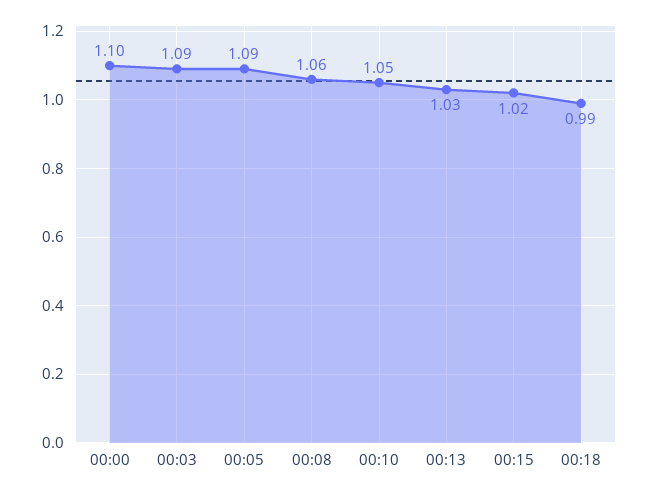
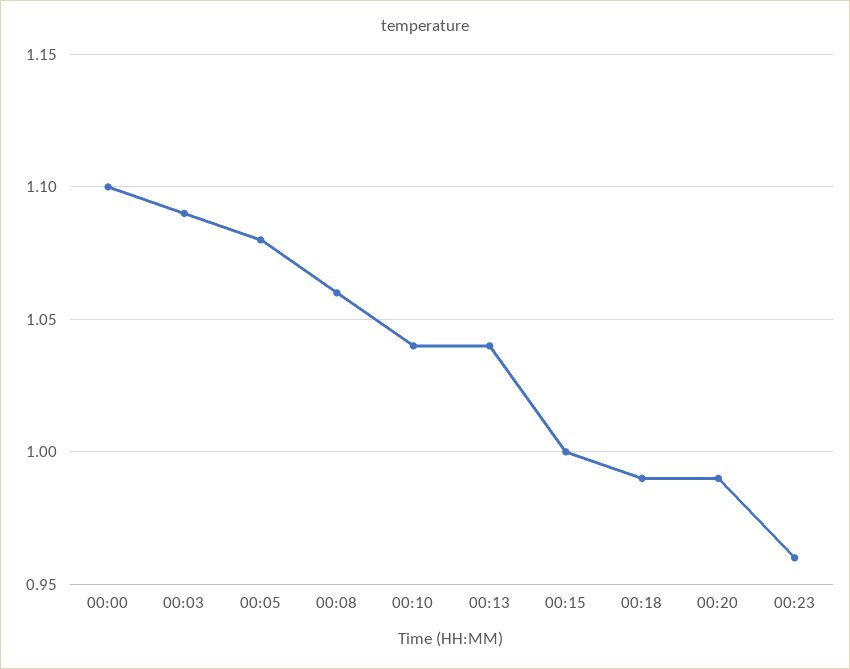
00:05: 1.09 -> 1.08
00:10: 1.05 -> 1.04
00:13: 1.03 -> 1.04
00:15: 1.02 -> 1
00:20: none -> 0.99
00:23: none -> 0.96

